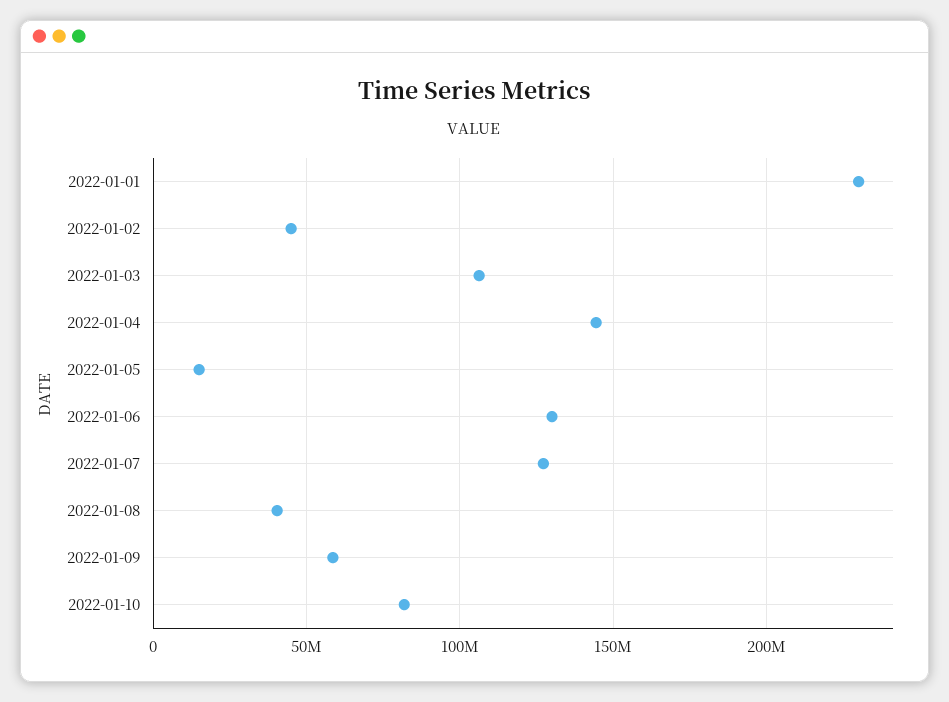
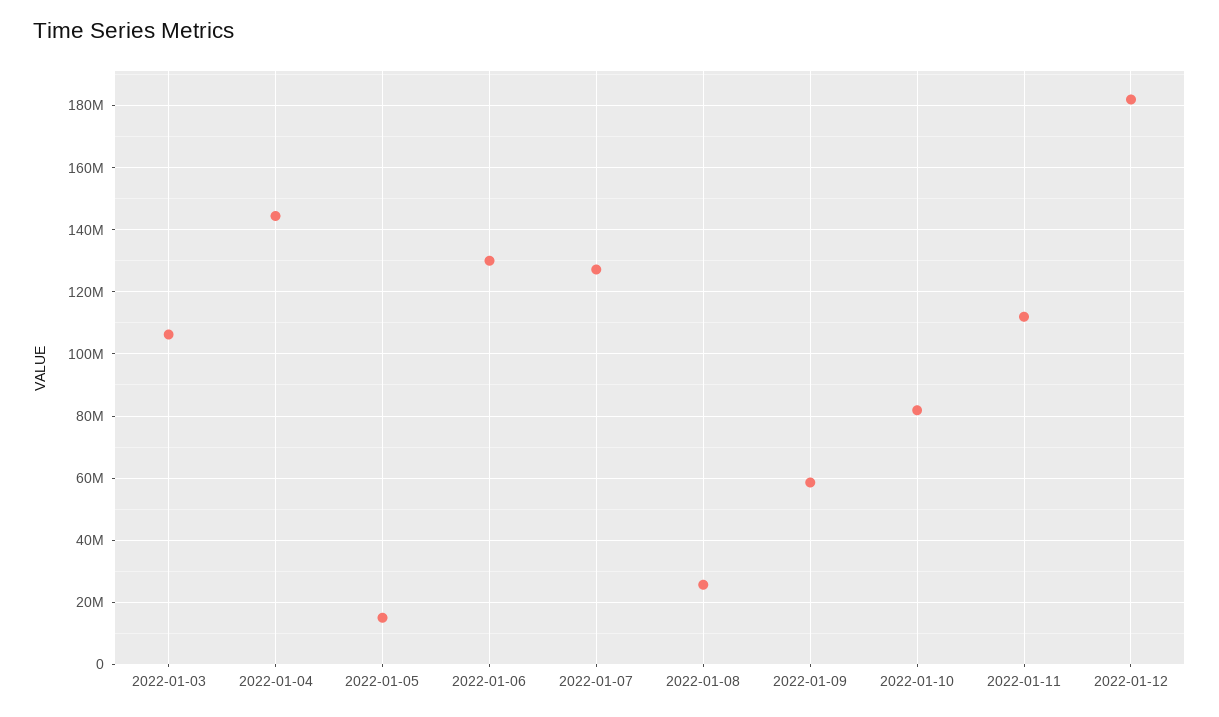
2022-01-01: 230000000 -> none
2022-01-02: 45000000 -> none
2022-01-08: 40000000 -> 26000000
2022-01-11: none -> 112000000
2022-01-12: none -> 182000000

